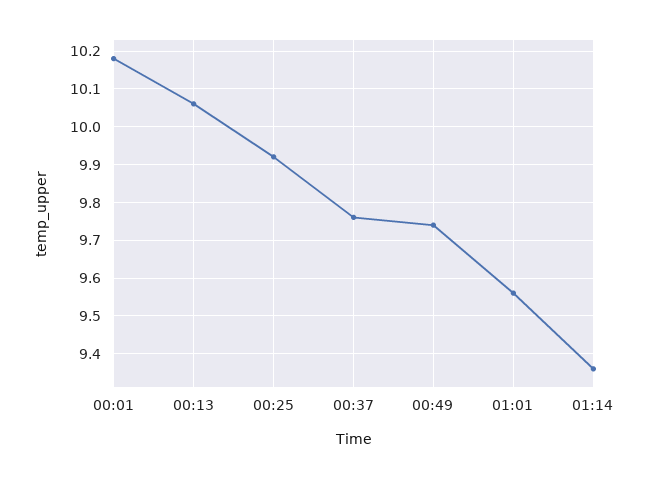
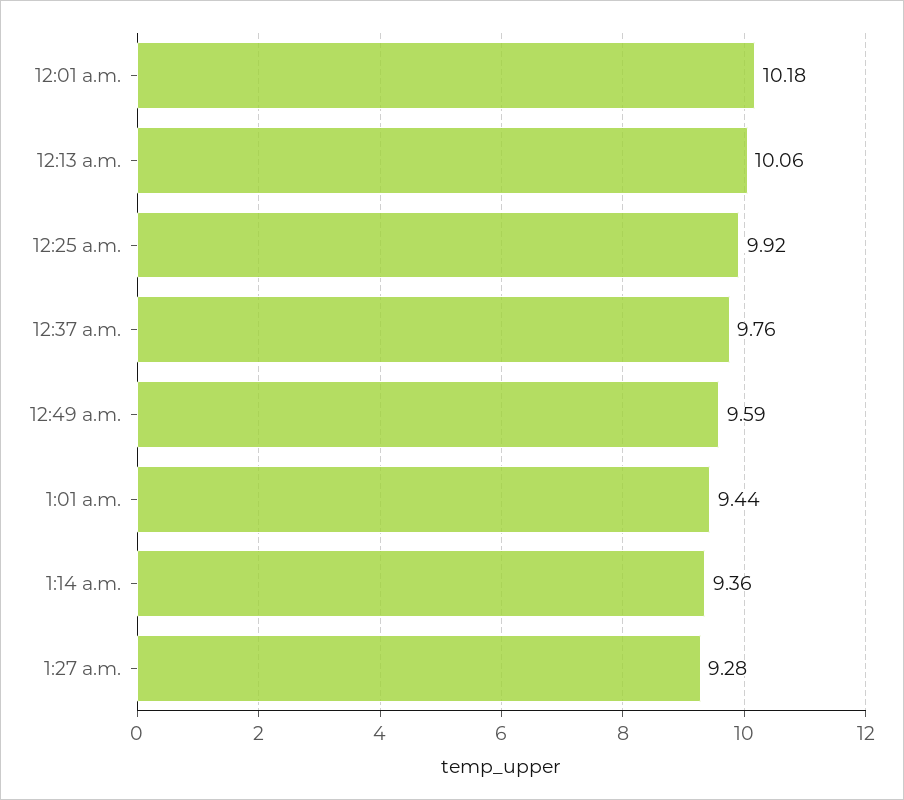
00:49: 9.75 -> 9.59
01:01: 9.55 -> 9.44
1:27 a.m.: none -> 9.28

